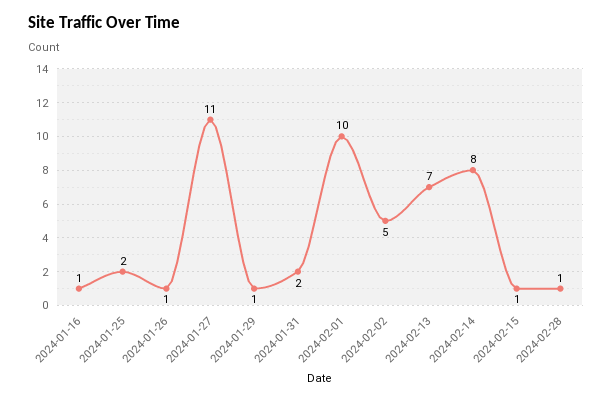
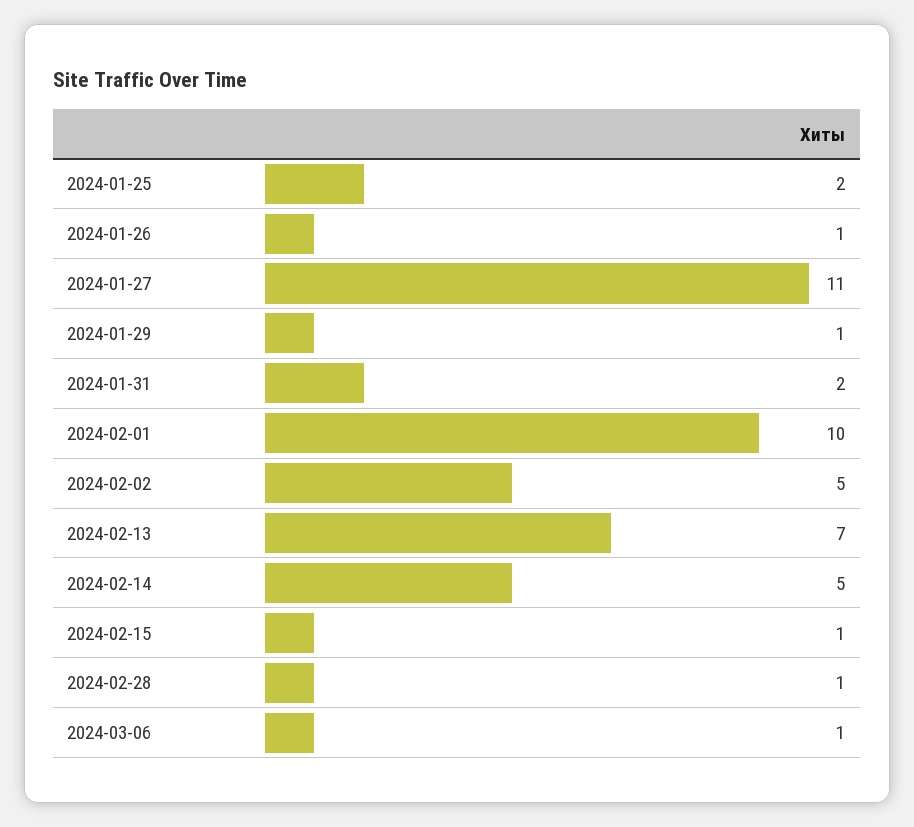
2024-01-16: 1 -> none
2024-02-14: 8 -> 5
2024-03-06: none -> 1

